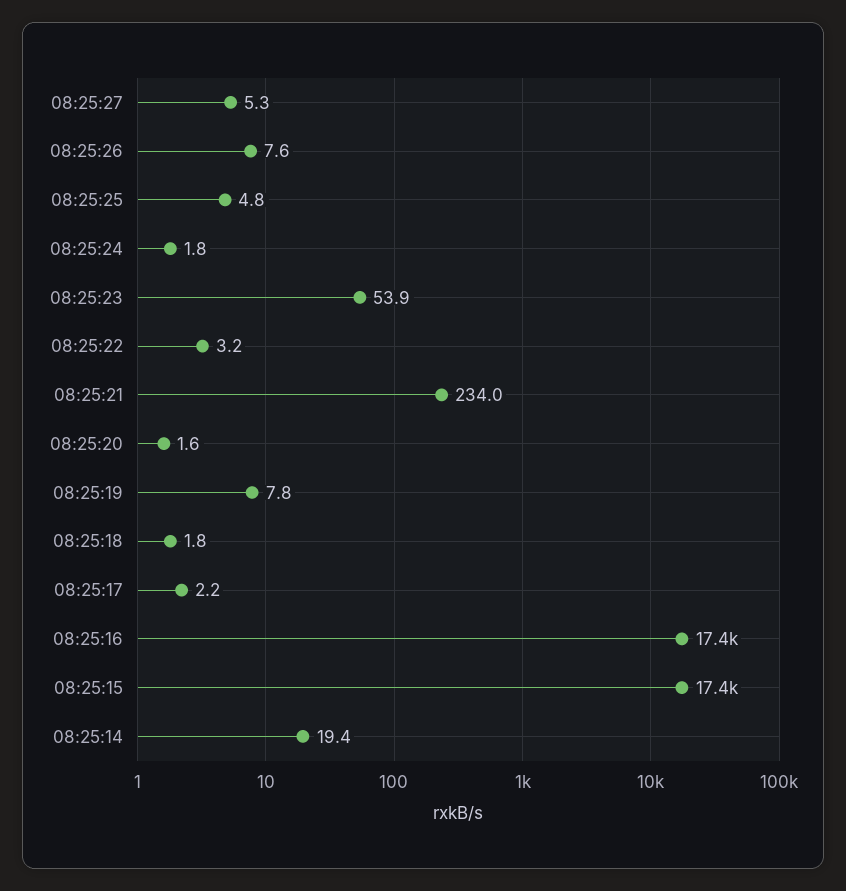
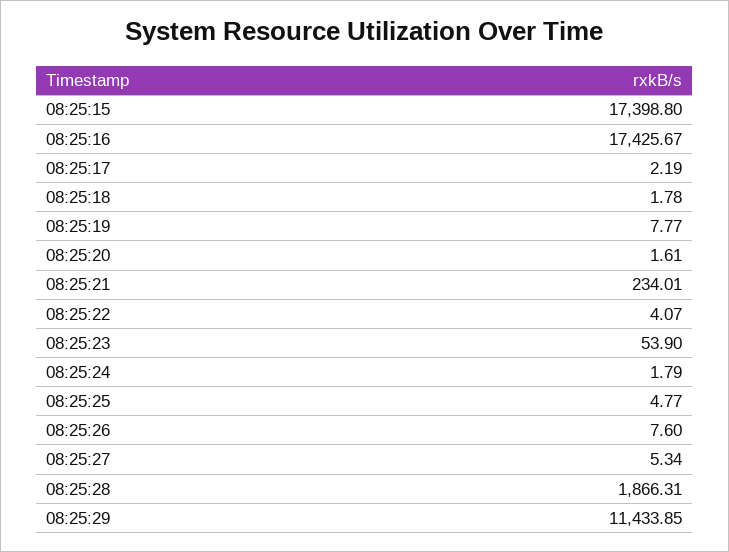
08:25:22: 3.2 -> 4.07
08:25:14: 19.4 -> none
08:25:28: none -> 1866.31
08:25:29: none -> 11433.85

